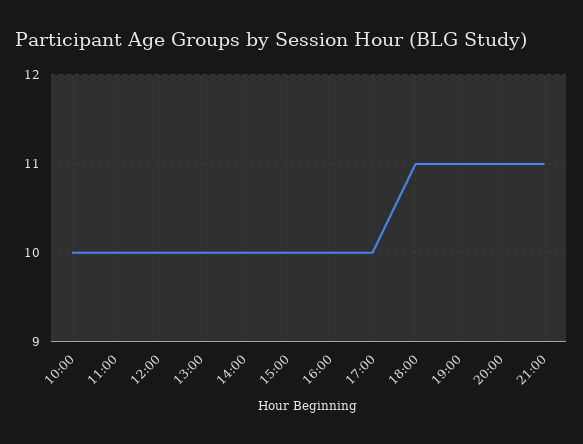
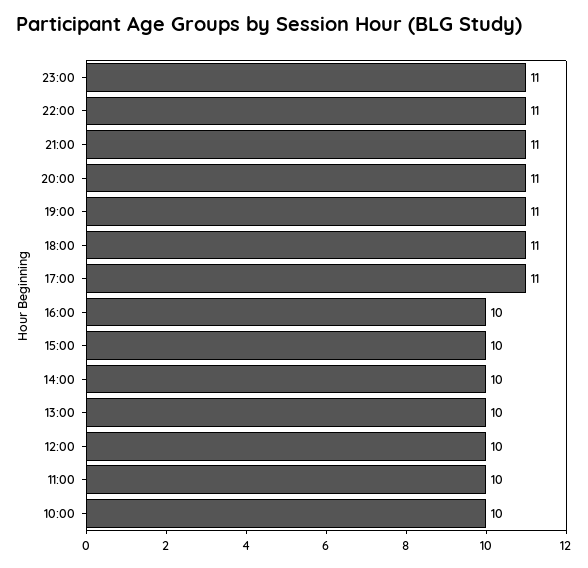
17:00: 10 -> 11
23:00: none -> 11
22:00: none -> 11

